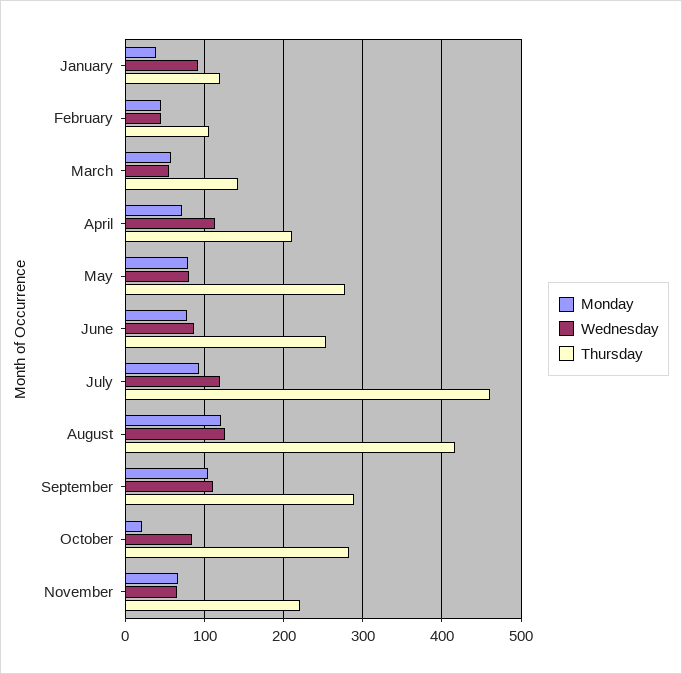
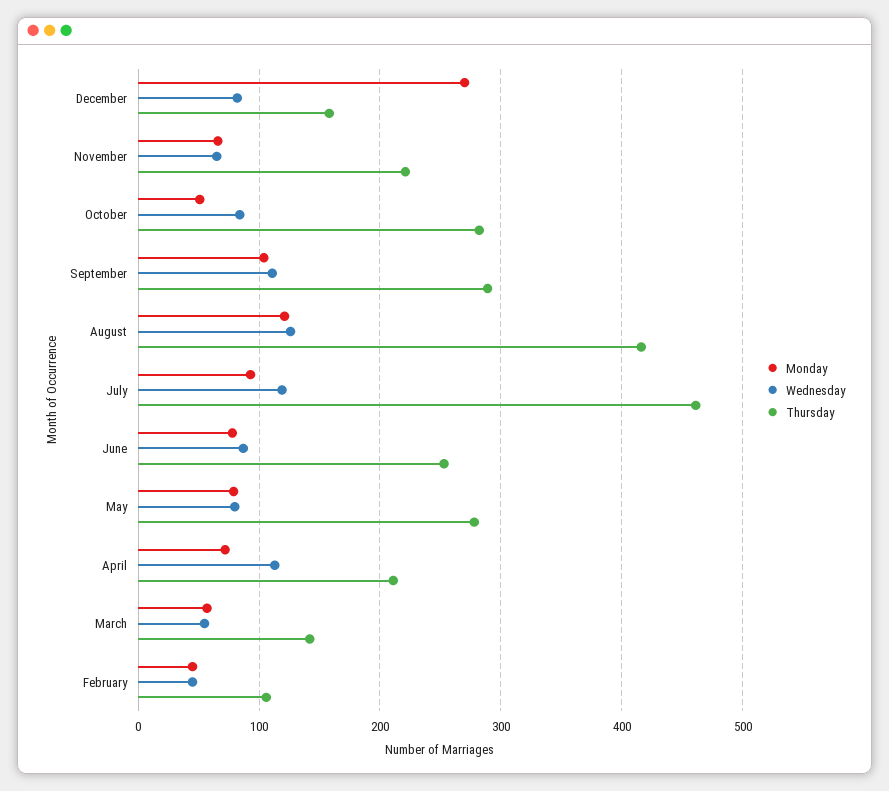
Monday, January: 40 -> none
Wednesday, January: 90 -> none
Thursday, January: 120 -> none
Monday, October: 20 -> 50
Monday, December: none -> 270
Wednesday, December: none -> 80
Thursday, December: none -> 160

